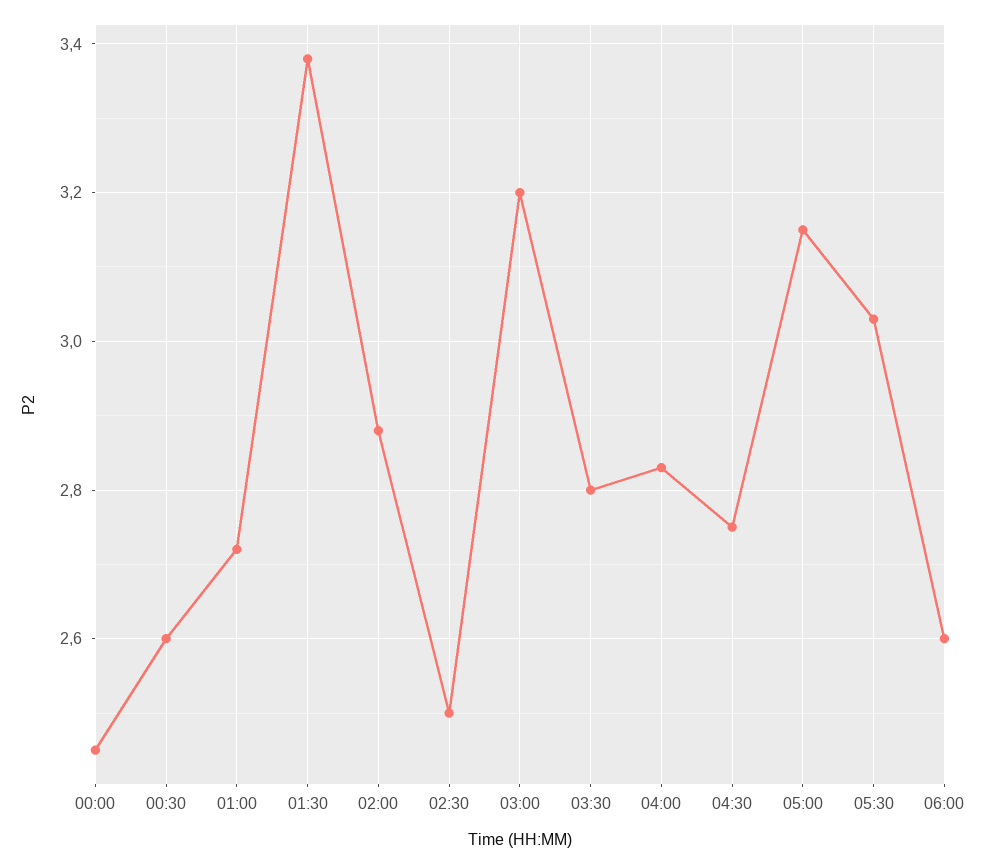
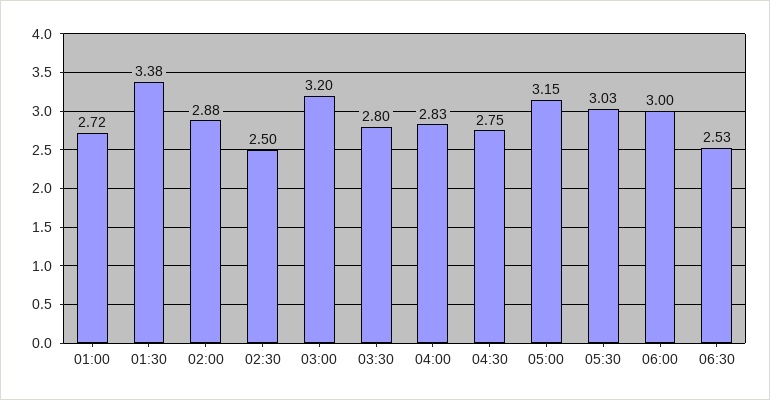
00:00: 2.45 -> none
00:30: 2.6 -> none
06:00: 2.6 -> 3
06:30: none -> 2.53

